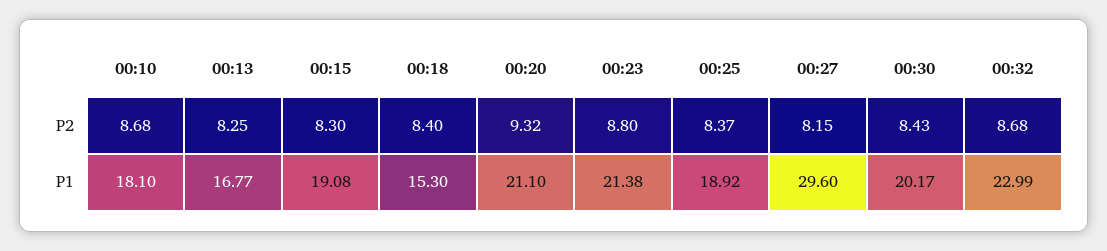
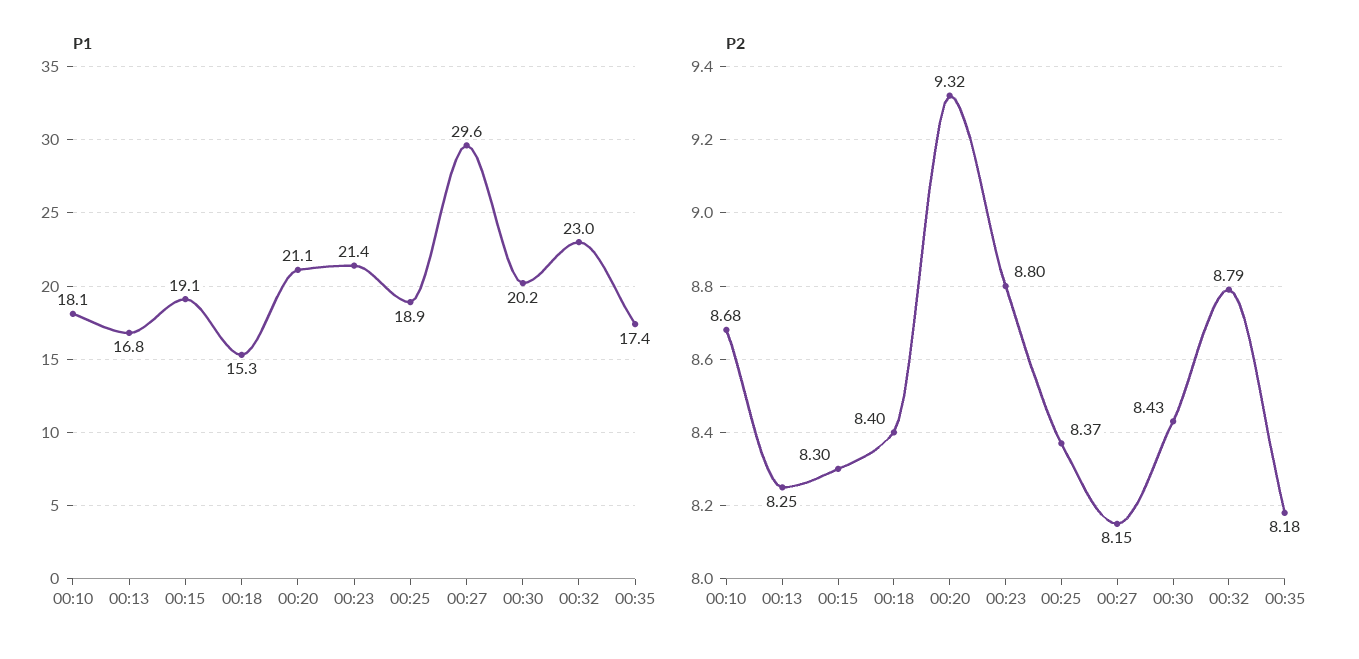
P2, 00:32: 8.68 -> 8.79
P1, 00:35: none -> 17.4
P2, 00:35: none -> 8.18

